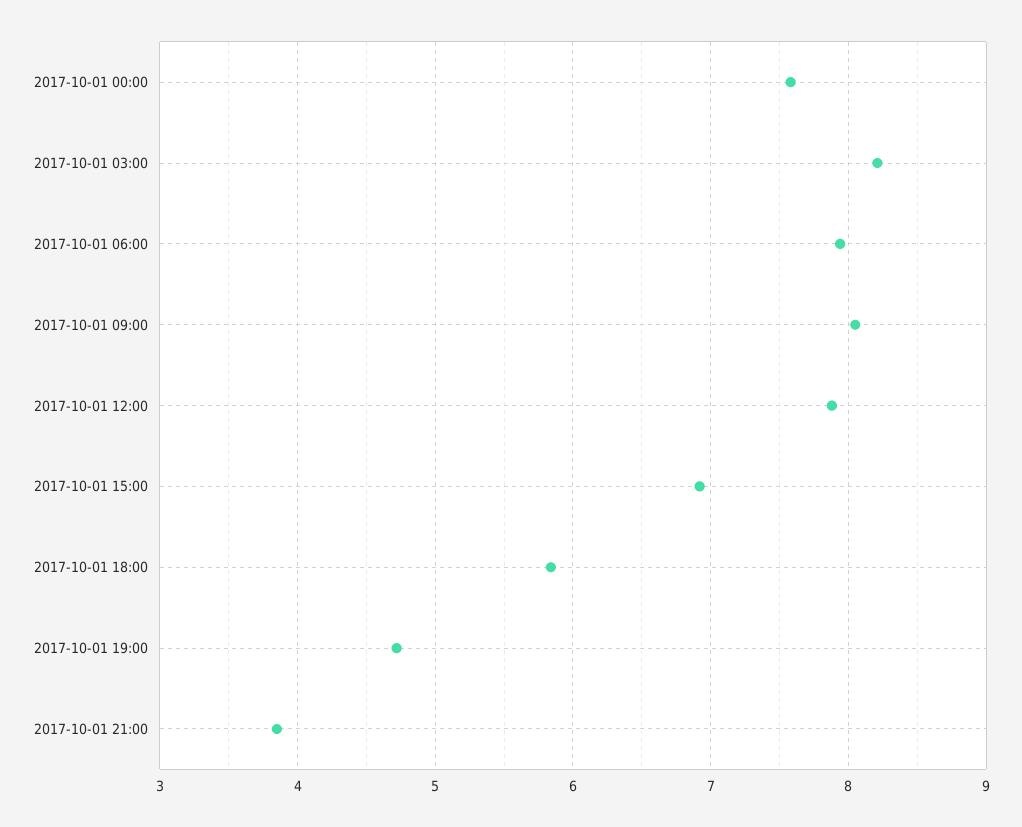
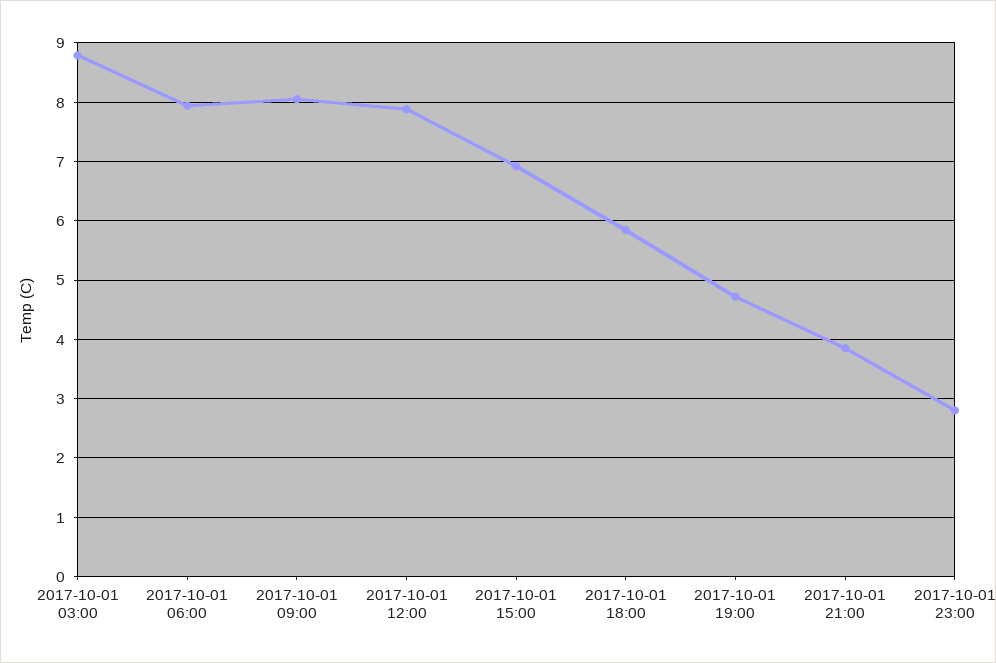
2017-10-01 00:00: 7.6 -> none
2017-10-01 03:00: 8.2 -> 8.8
2017-10-01 23:00: none -> 2.8

